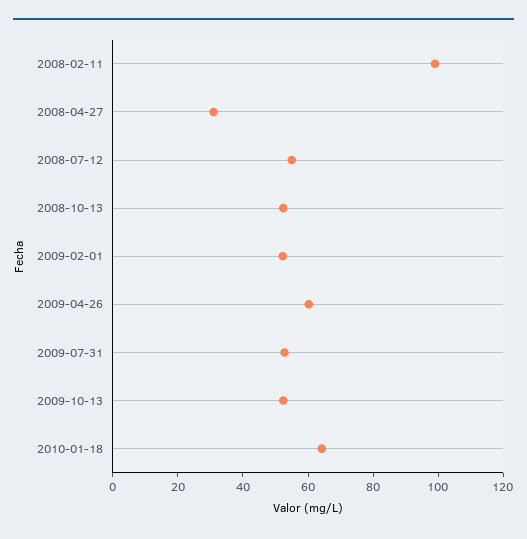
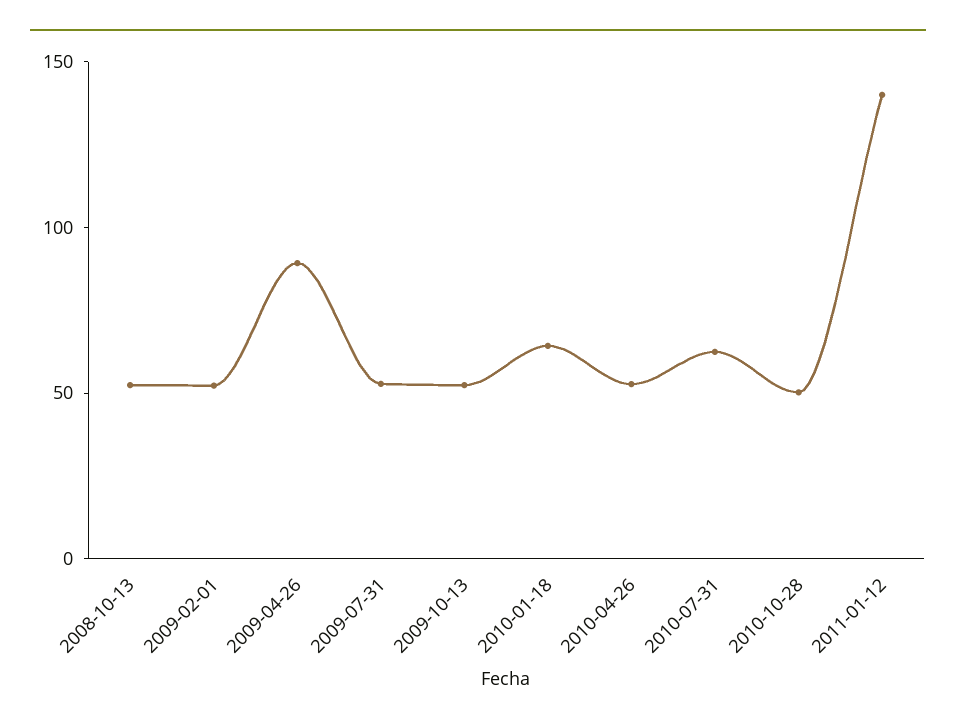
2008-02-11: 100 -> none
2008-04-27: 30 -> none
2008-07-12: 55 -> none
2009-04-26: 60 -> 90
2010-04-26: none -> 50
2010-07-31: none -> 60
2010-10-28: none -> 50
2011-01-12: none -> 140

